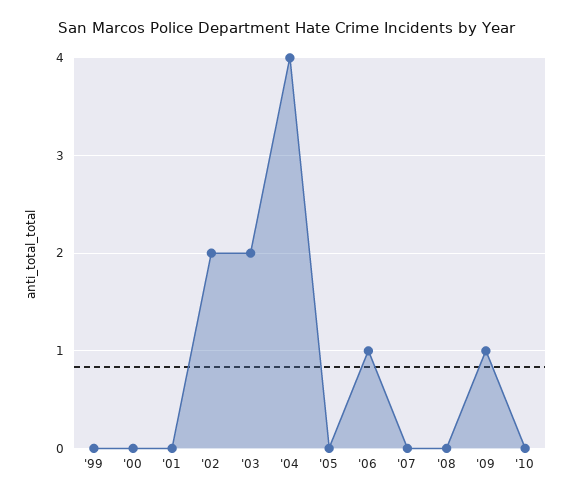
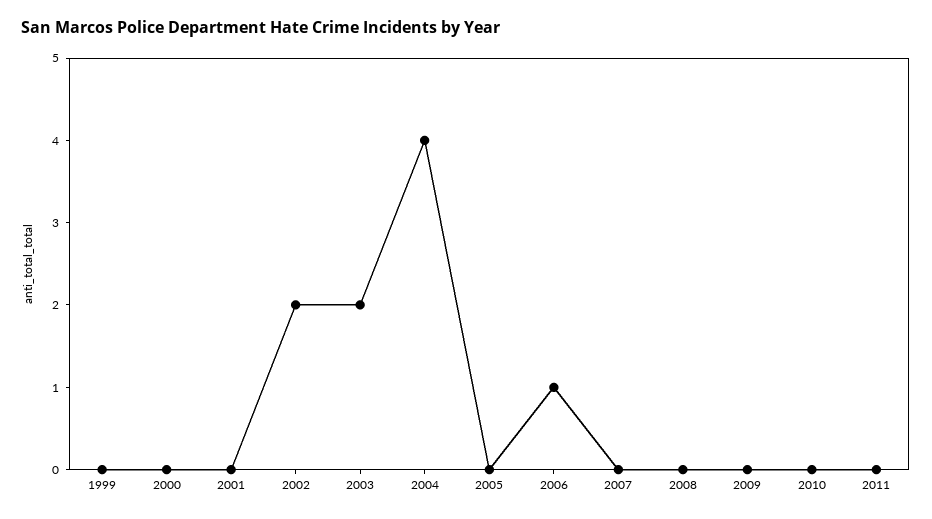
'09: 1 -> 0
2011: none -> 0

